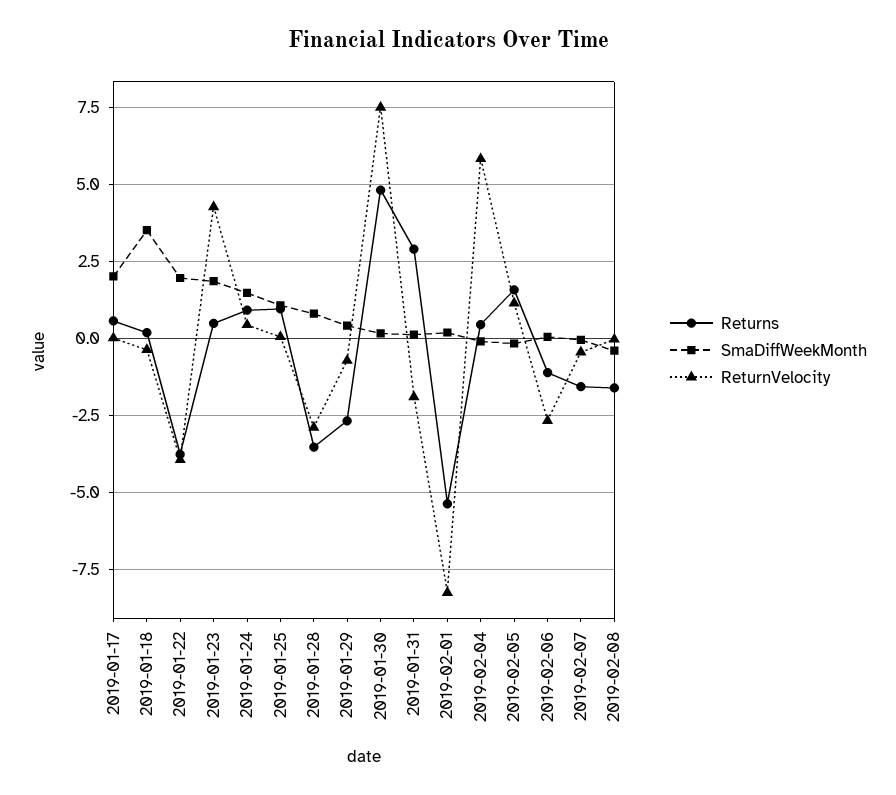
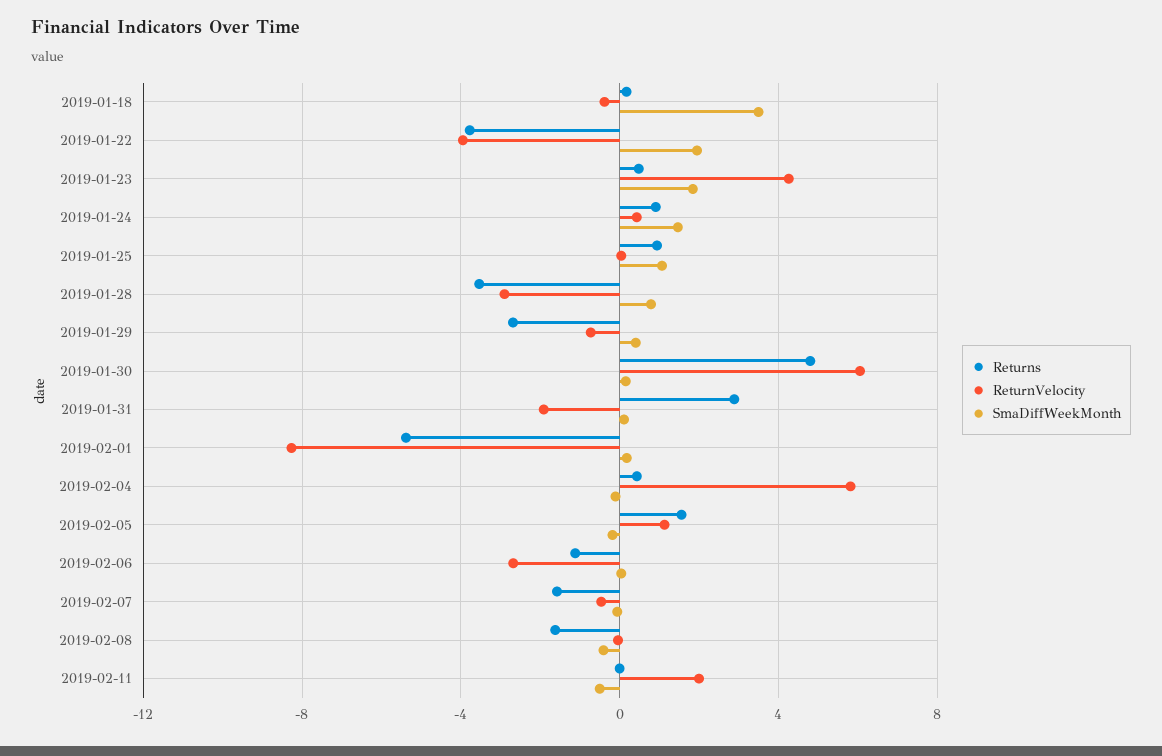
Returns, 2019-01-17: 0.5 -> none
SmaDiffWeekMonth, 2019-01-17: 2 -> none
ReturnVelocity, 2019-01-17: 0 -> none
ReturnVelocity, 2019-01-30: 7.5 -> 6
Returns, 2019-02-11: none -> 0
ReturnVelocity, 2019-02-11: none -> 2
SmaDiffWeekMonth, 2019-02-11: none -> -0.5

